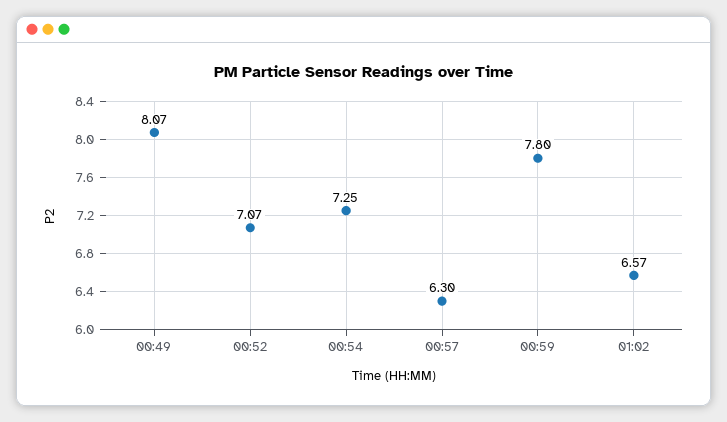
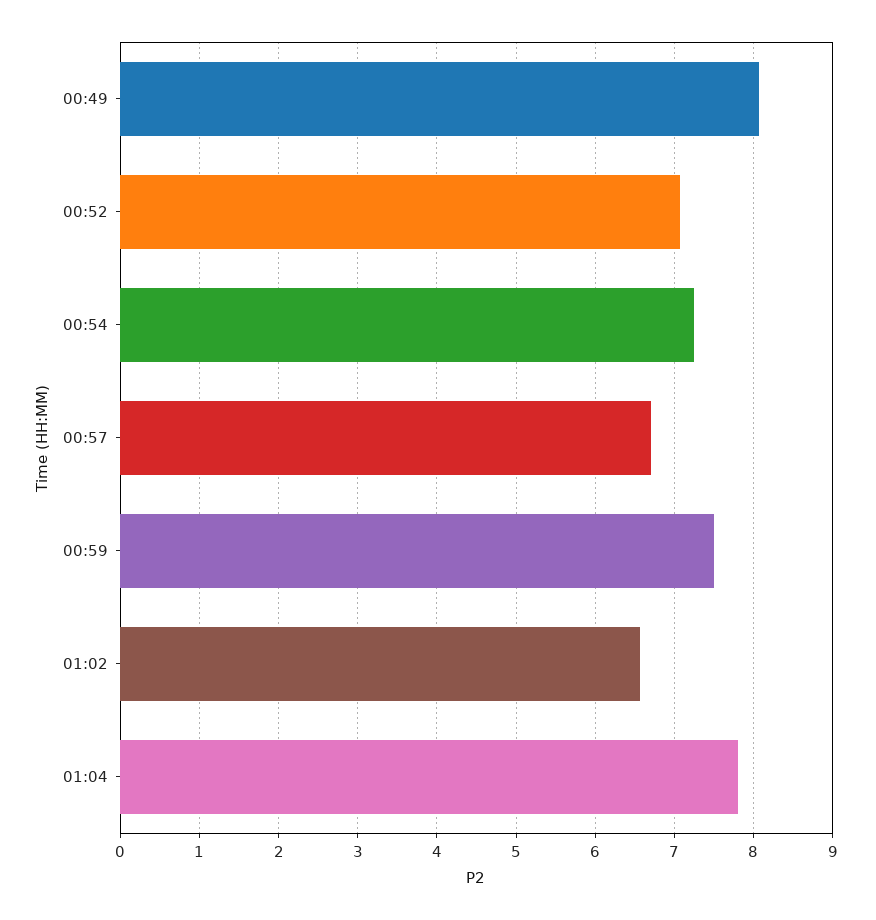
00:57: 6.3 -> 6.7
00:59: 7.8 -> 7.5
01:04: none -> 7.8

